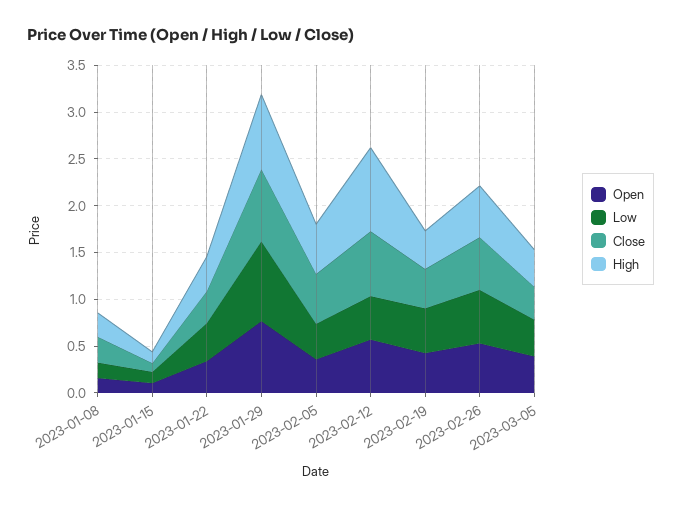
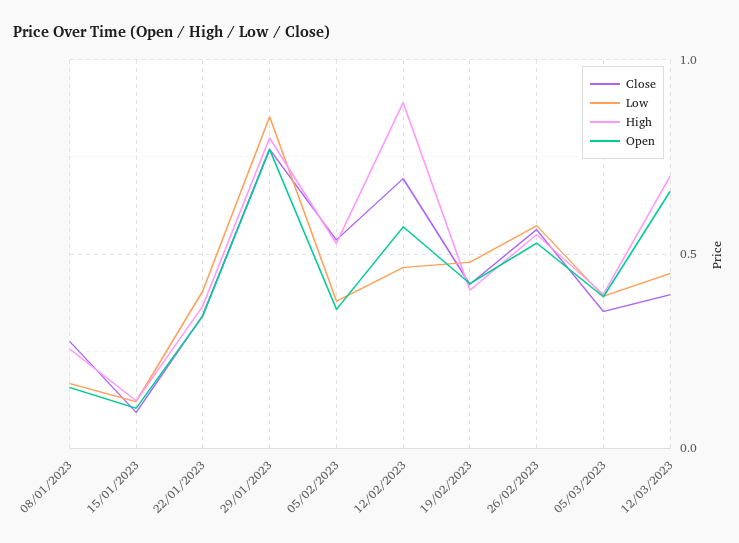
Close, 12/03/2023: none -> 0.4
Low, 12/03/2023: none -> 0.45
High, 12/03/2023: none -> 0.7
Open, 12/03/2023: none -> 0.65

